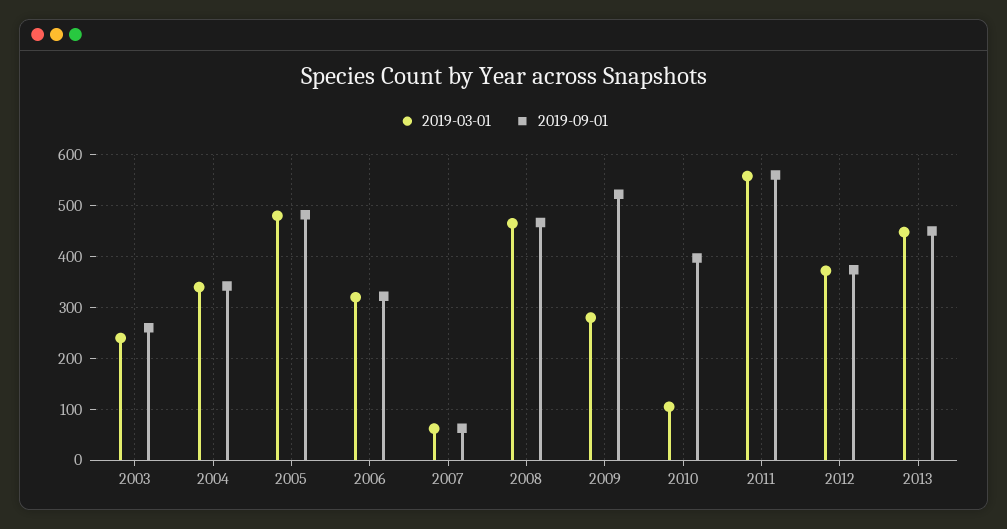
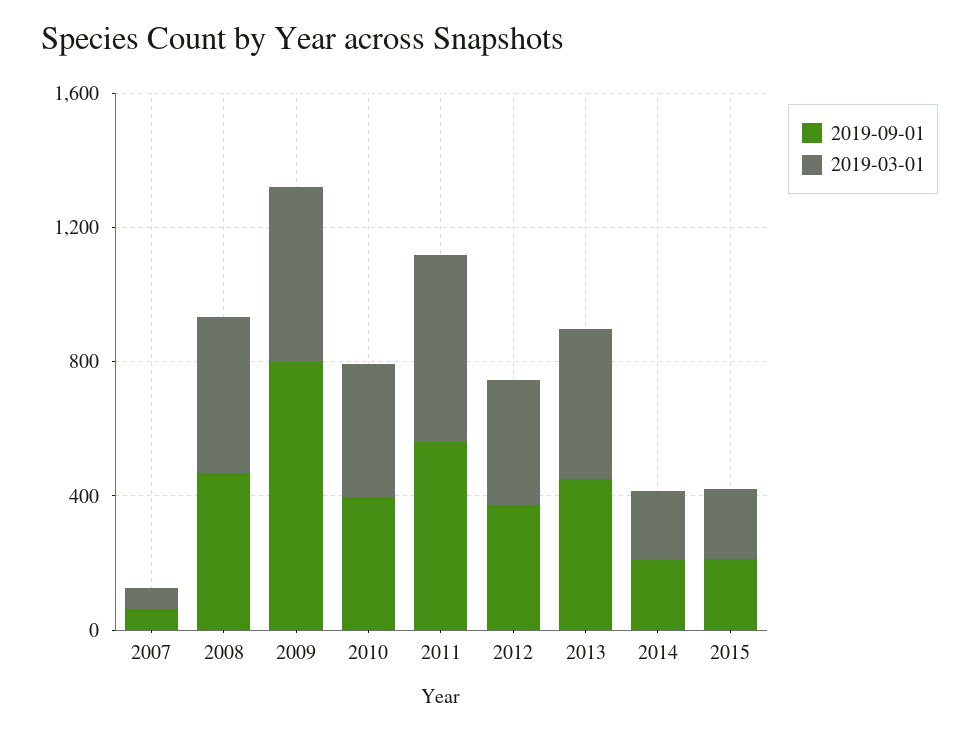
2019-03-01, 2003: 240 -> none
2019-09-01, 2003: 260 -> none
2019-03-01, 2004: 340 -> none
2019-09-01, 2004: 340 -> none
2019-03-01, 2005: 480 -> none
2019-09-01, 2005: 480 -> none
2019-03-01, 2006: 320 -> none
2019-09-01, 2006: 320 -> none
2019-03-01, 2009: 280 -> 500
2019-09-01, 2009: 520 -> 800
2019-03-01, 2010: 100 -> 400
2019-09-01, 2014: none -> 200
2019-03-01, 2014: none -> 200
2019-09-01, 2015: none -> 200
2019-03-01, 2015: none -> 200

